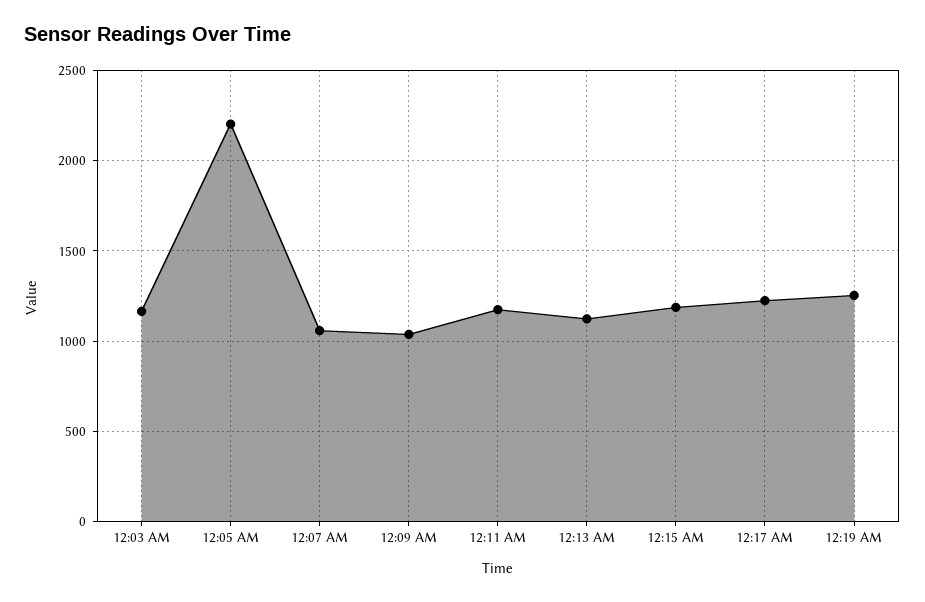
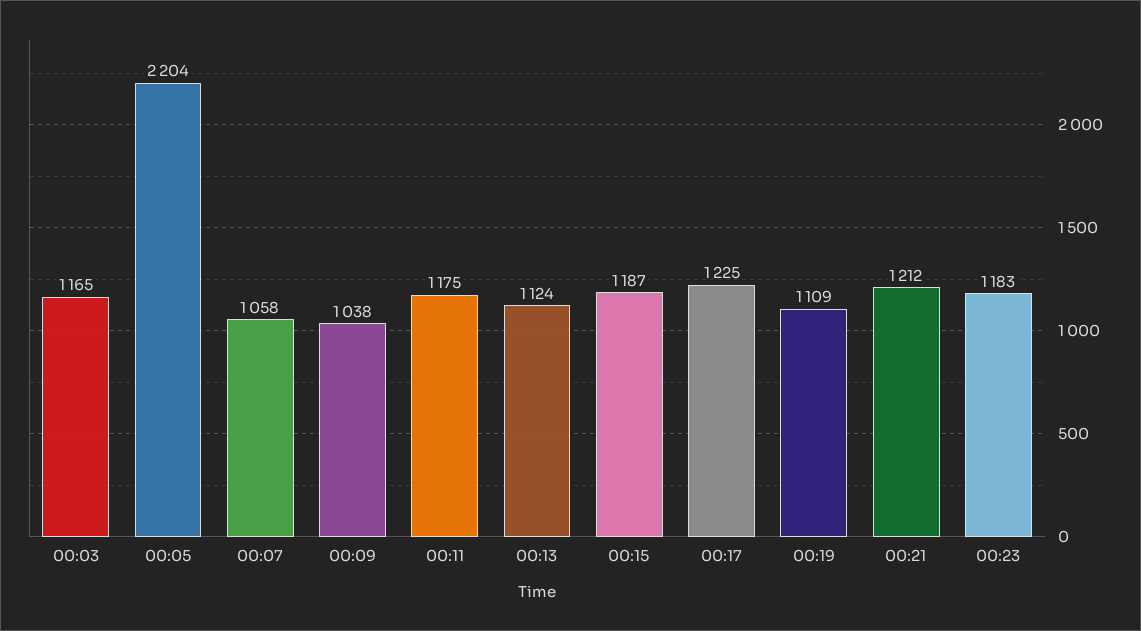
12:19 AM: 1250 -> 1109
00:21: none -> 1212
00:23: none -> 1183

